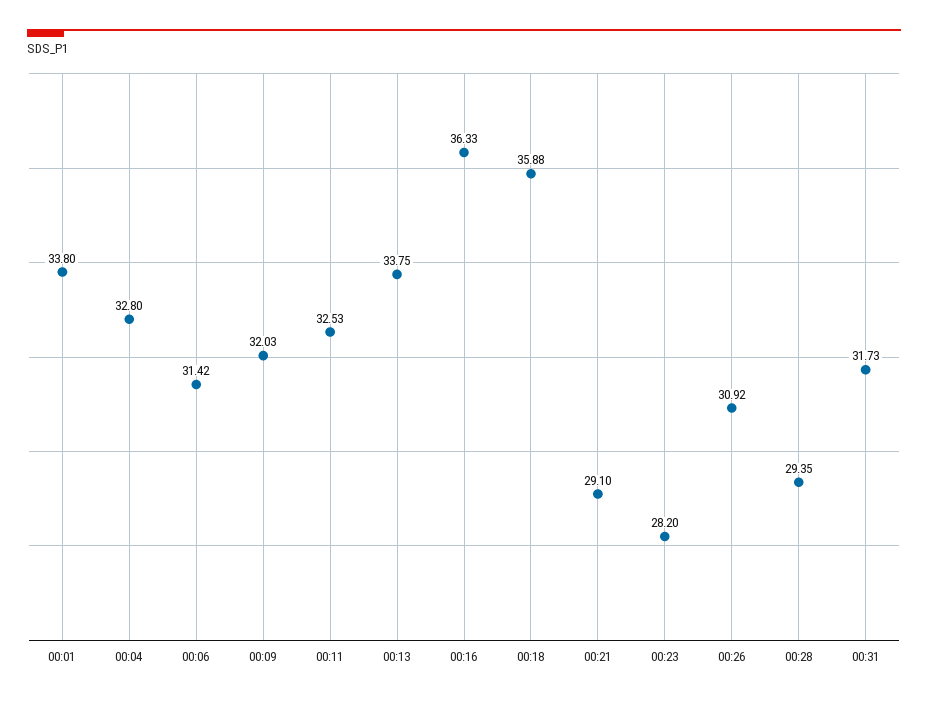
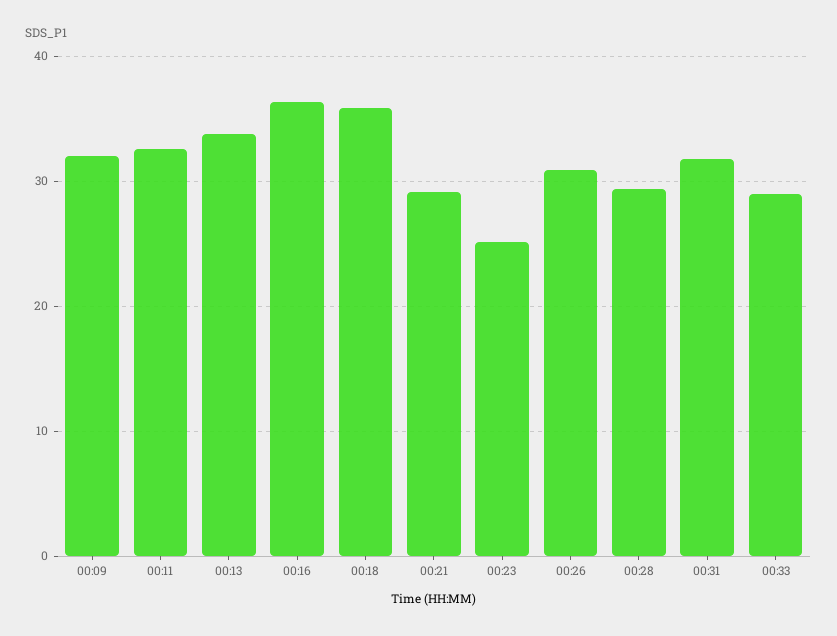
00:01: 33.8 -> none
00:04: 32.8 -> none
00:06: 31.42 -> none
00:23: 28.2 -> 25
00:33: none -> 29

